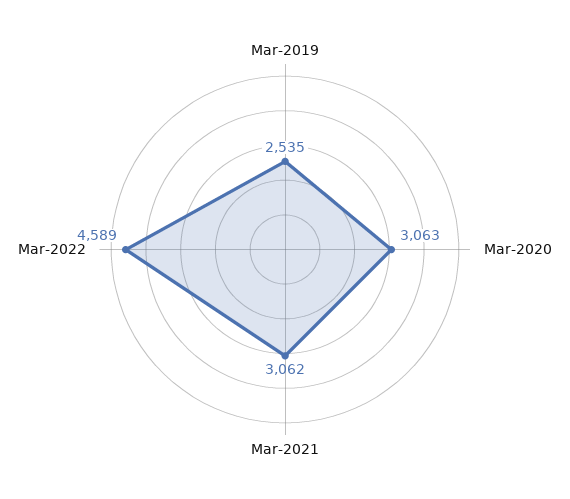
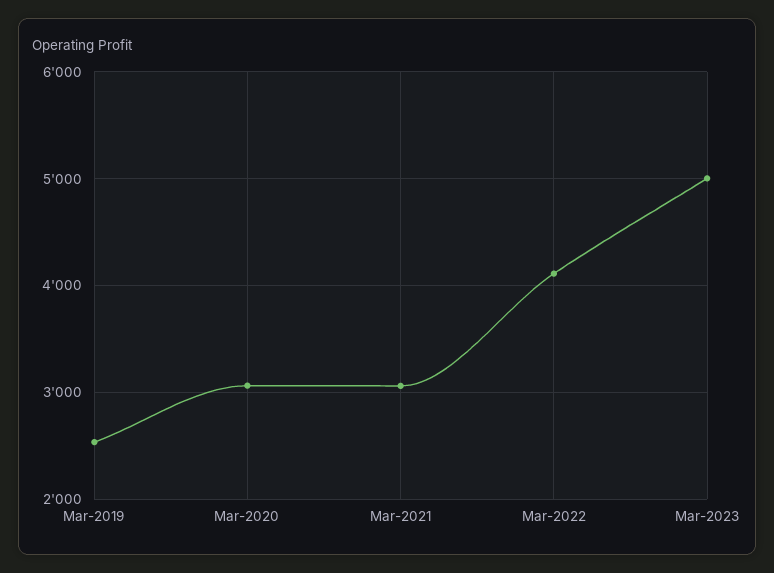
Mar-2022: 4589 -> 4100
Mar-2023: none -> 5000

